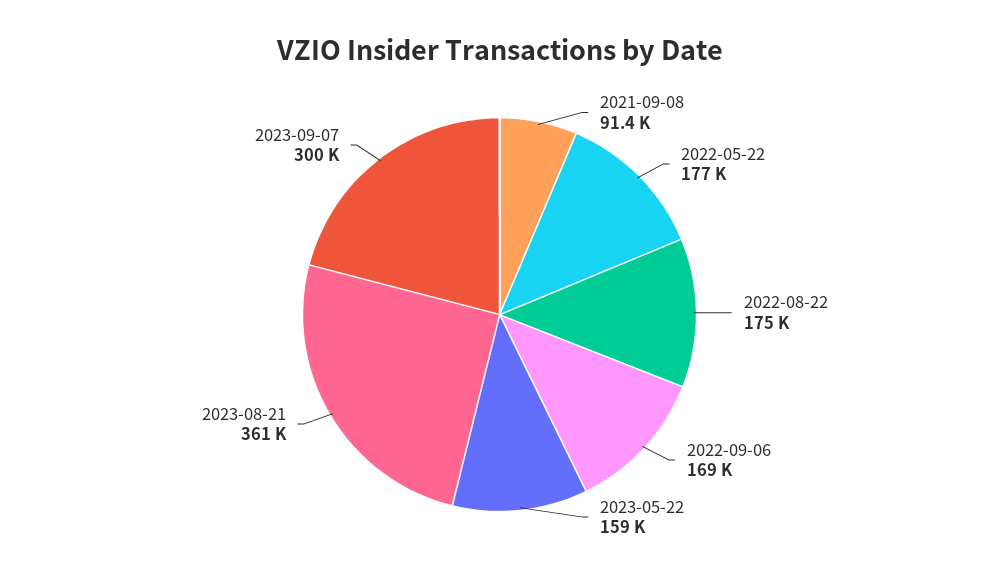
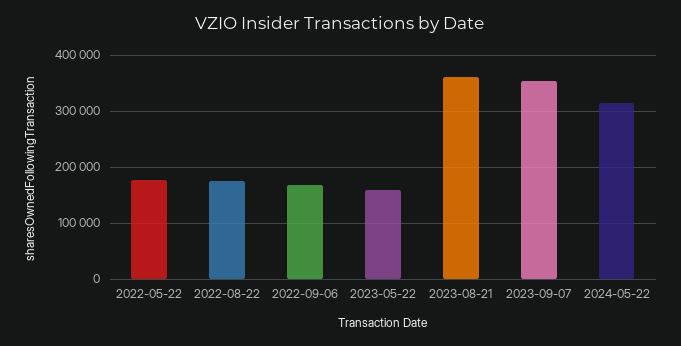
2021-09-08: 91400 -> none
2023-09-07: 300000 -> 360000
2024-05-22: none -> 320000

